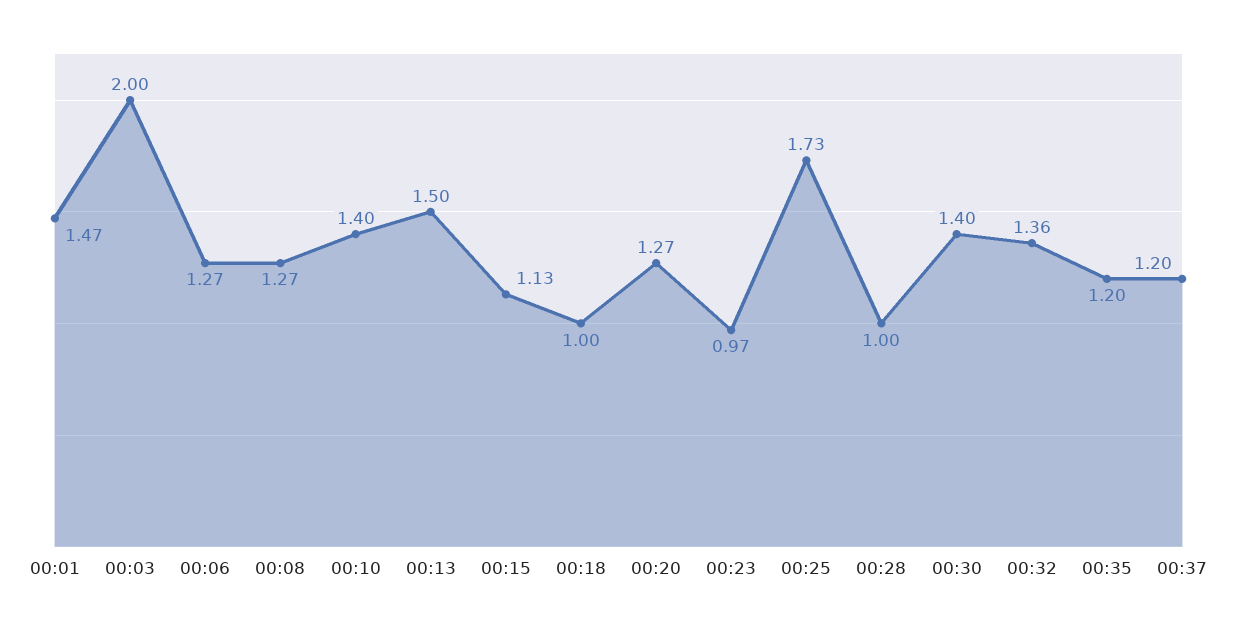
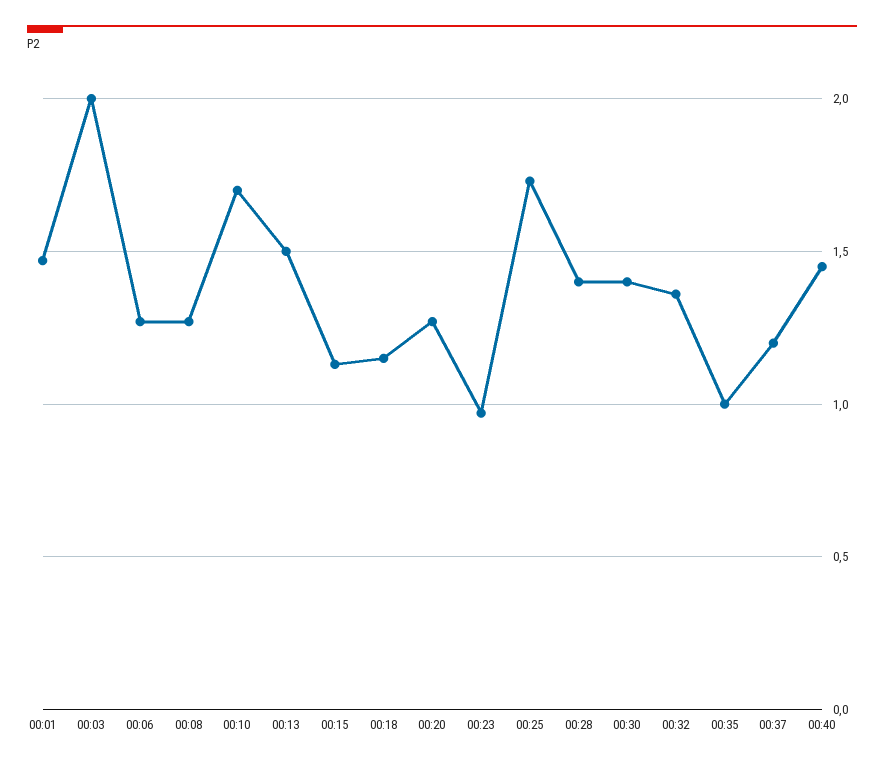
00:10: 1.4 -> 1.7
00:18: 1 -> 1.15
00:28: 1 -> 1.4
00:35: 1.2 -> 1
00:40: none -> 1.45

